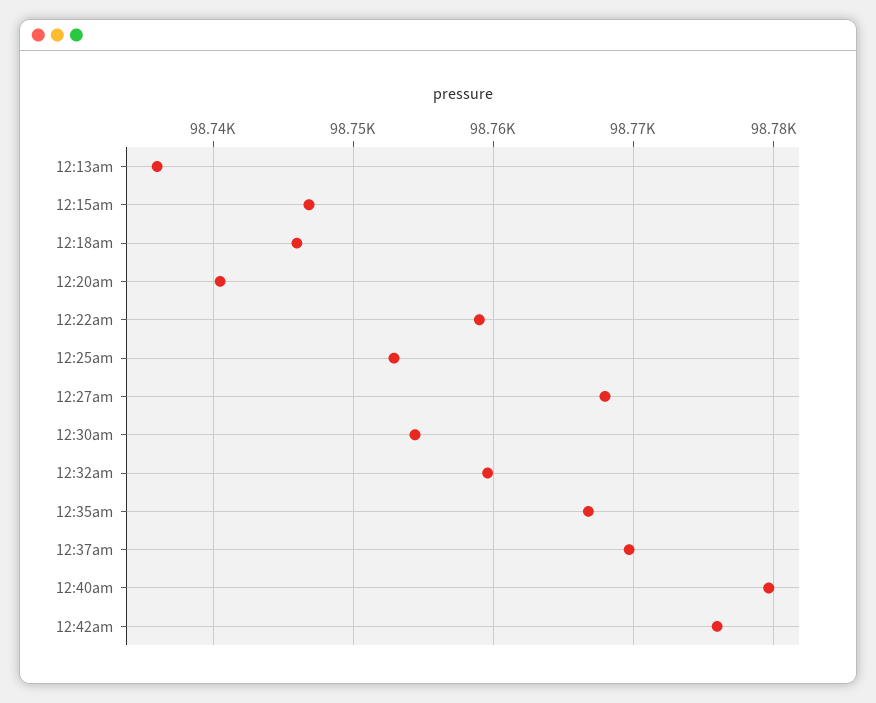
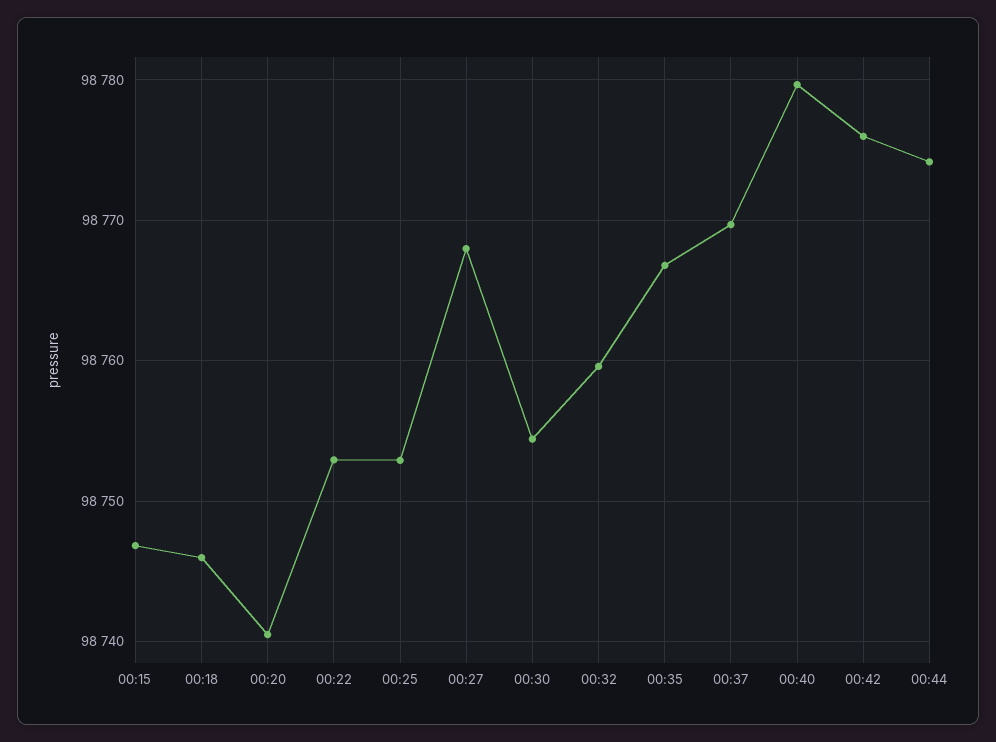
12:13am: 98736 -> none
12:22am: 98759 -> 98753
00:44: none -> 98774

